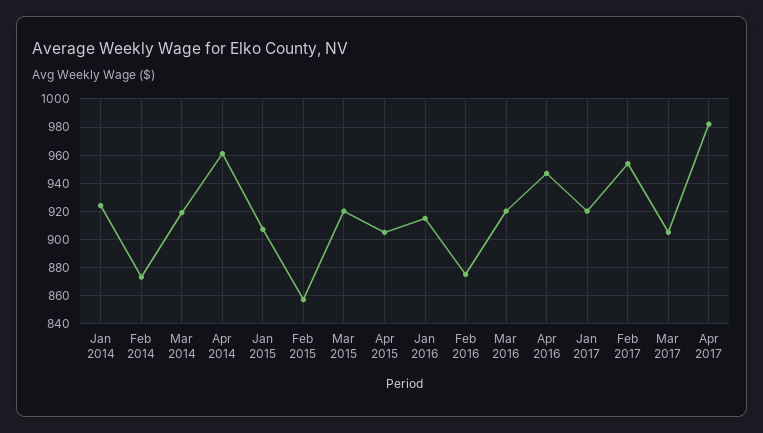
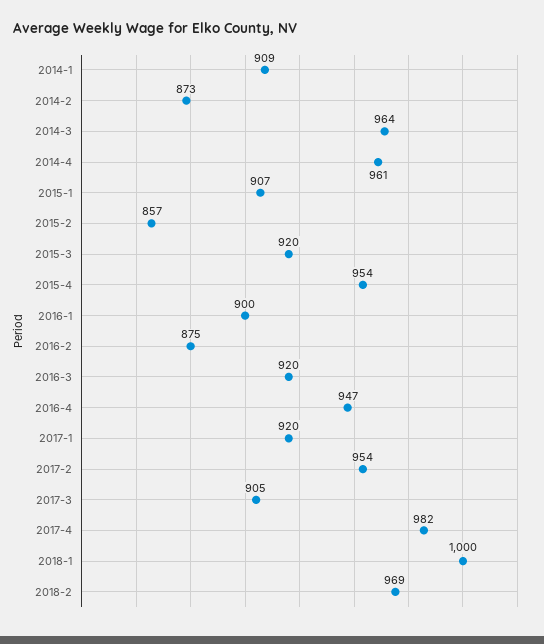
Jan 2014: 925 -> 909
Mar 2014: 920 -> 964
Apr 2015: 905 -> 954
Jan 2016: 915 -> 900
2018-1: none -> 1000
2018-2: none -> 969

